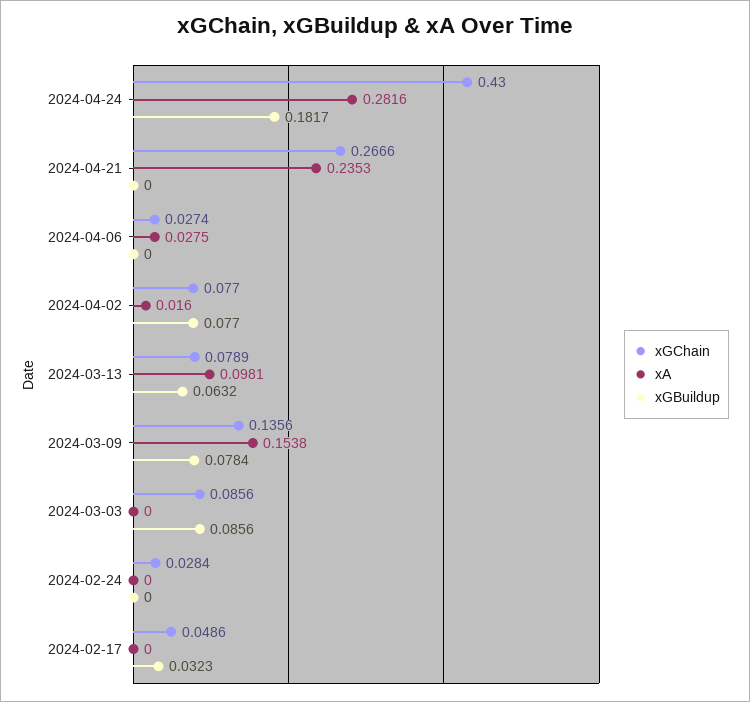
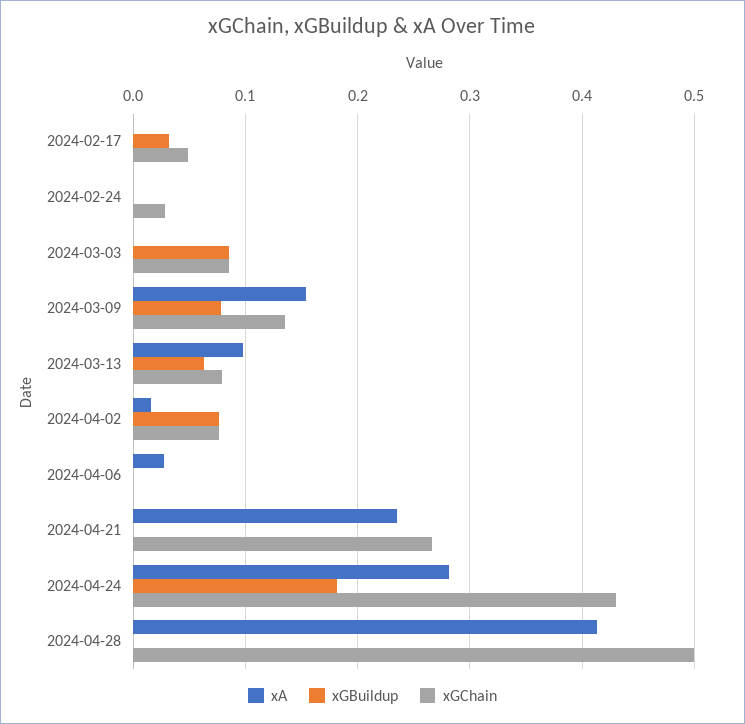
xGChain, 2024-04-06: 0.0274 -> 0
xA, 2024-04-28: none -> 0.41
xGBuildup, 2024-04-28: none -> 0
xGChain, 2024-04-28: none -> 0.5

